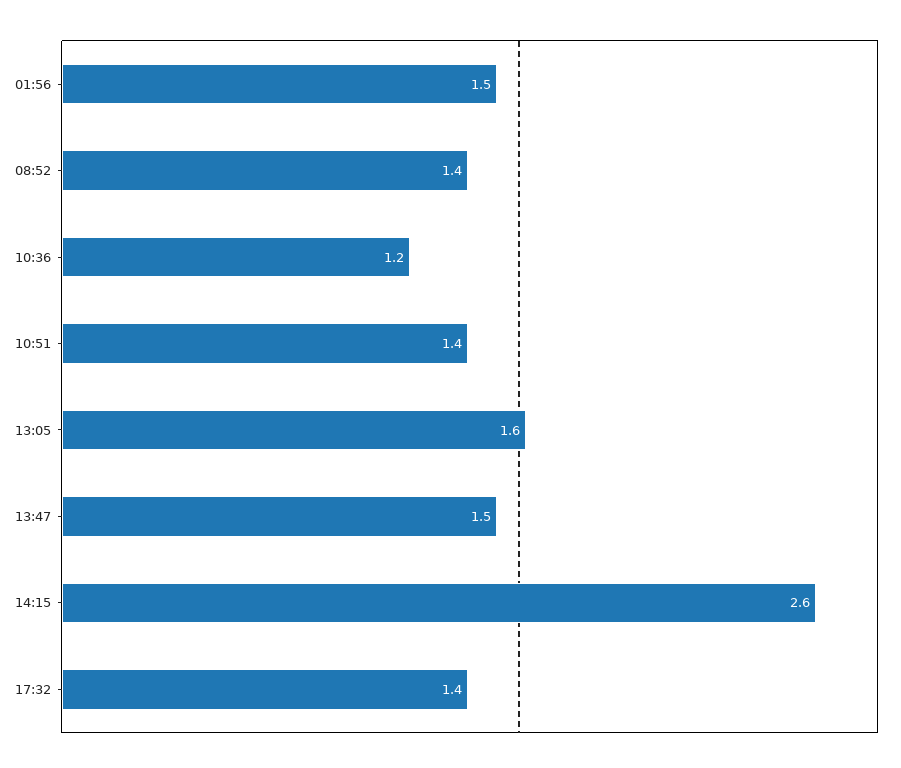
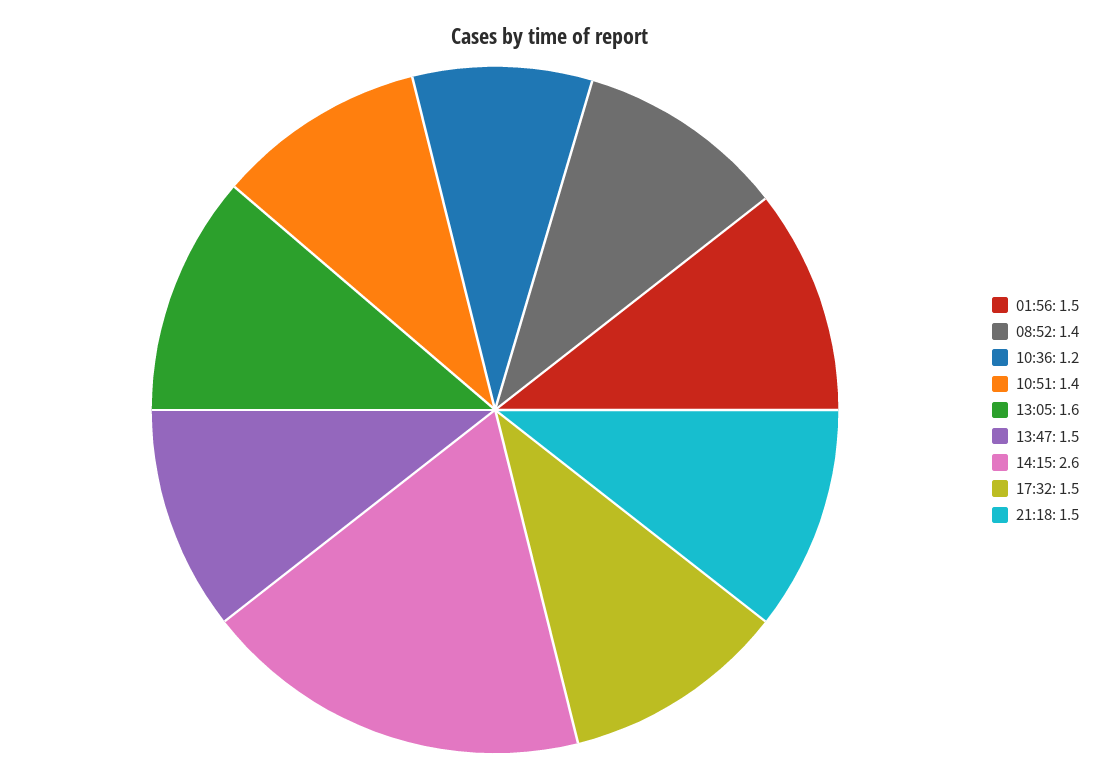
17:32: 1.4 -> 1.5
21:18: none -> 1.5

